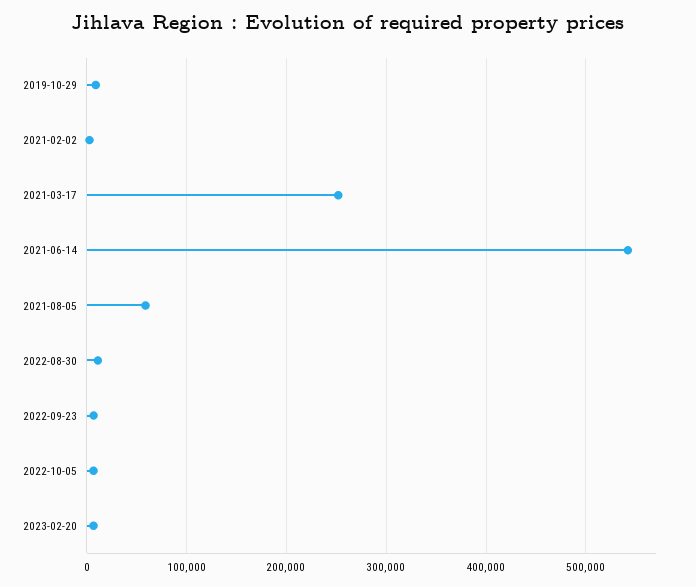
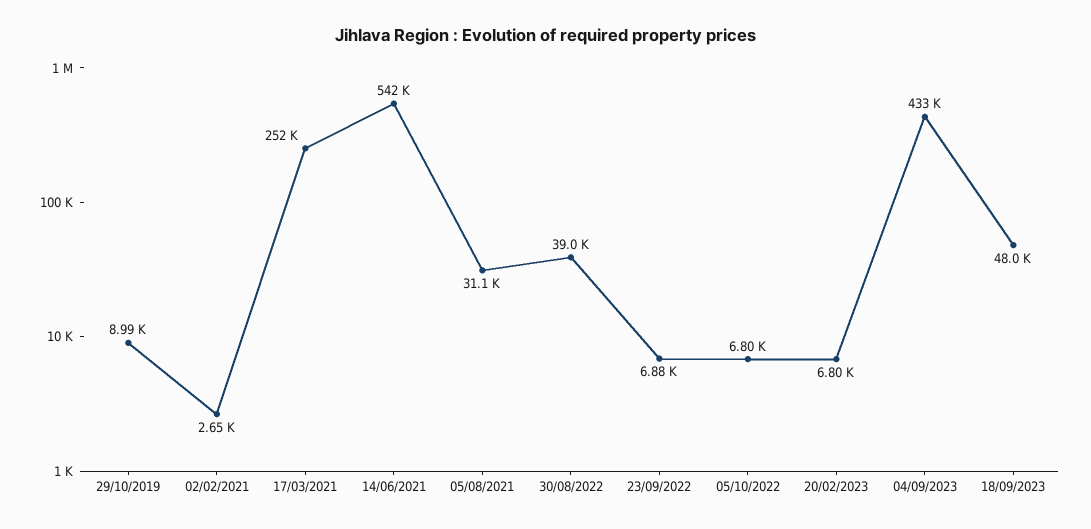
2021-08-05: 60000 -> 31100
2022-08-30: 10000 -> 39000
04/09/2023: none -> 433000
18/09/2023: none -> 48000

